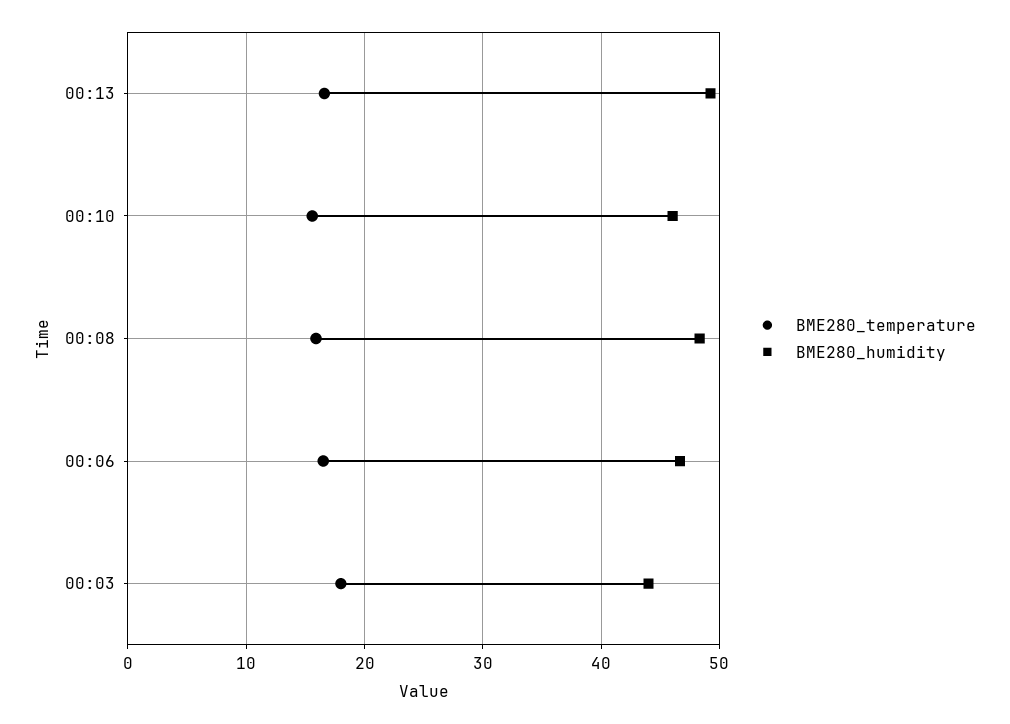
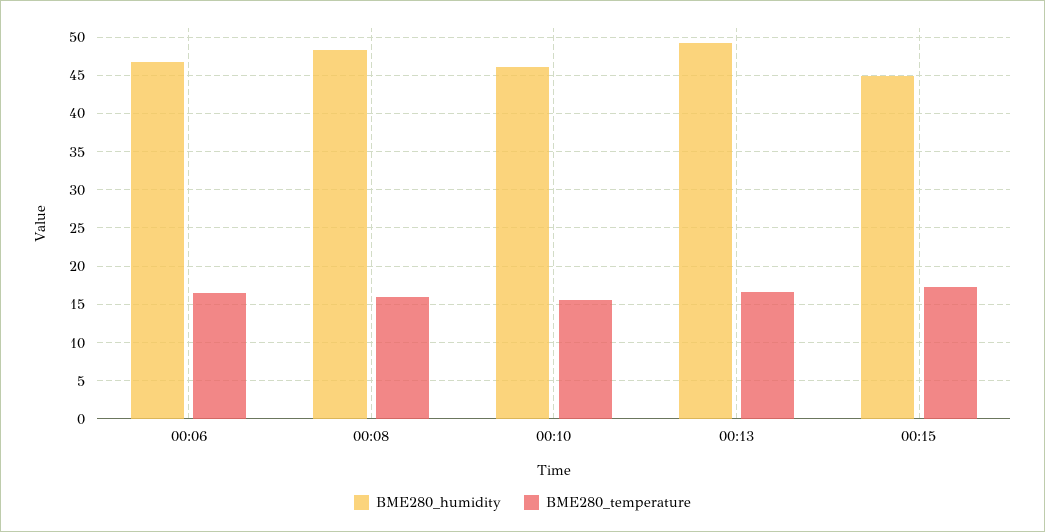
BME280_temperature, 00:03: 18 -> none
BME280_humidity, 00:03: 44 -> none
BME280_humidity, 00:15: none -> 45
BME280_temperature, 00:15: none -> 17

